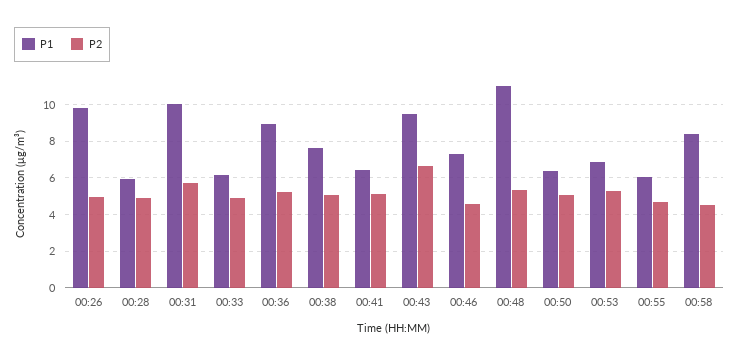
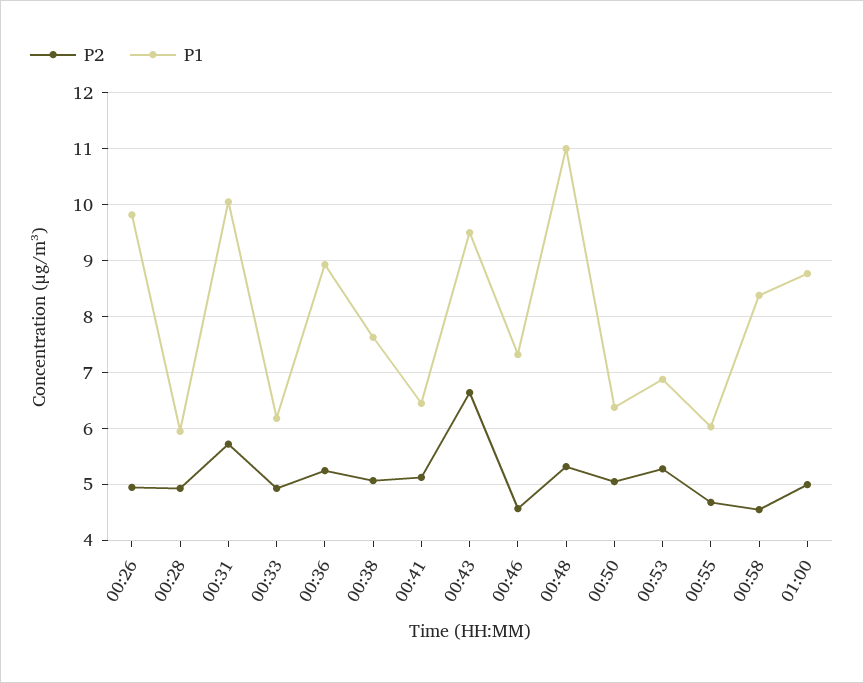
P2, 01:00: none -> 5
P1, 01:00: none -> 8.8

